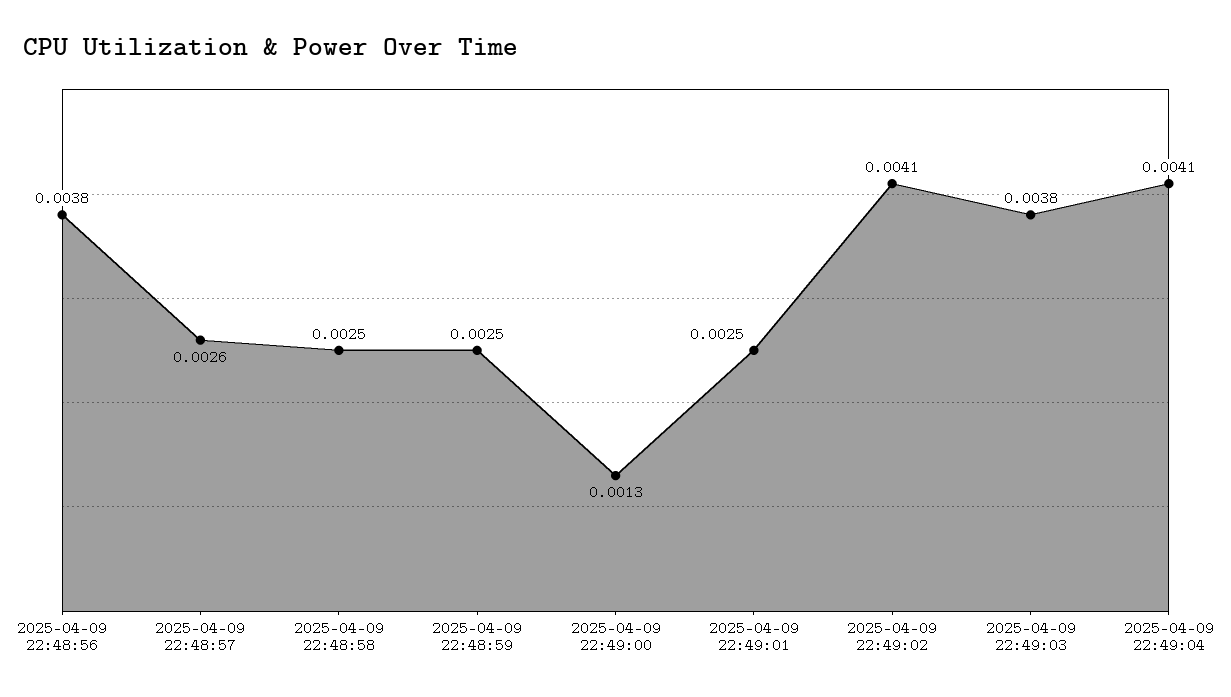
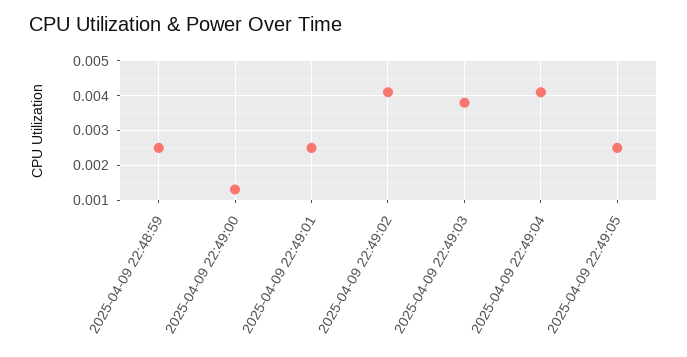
2025-04-09 22:48:56: 0.0038 -> none
2025-04-09 22:48:57: 0.0026 -> none
2025-04-09 22:48:58: 0.0025 -> none
2025-04-09 22:49:05: none -> 0.0025

